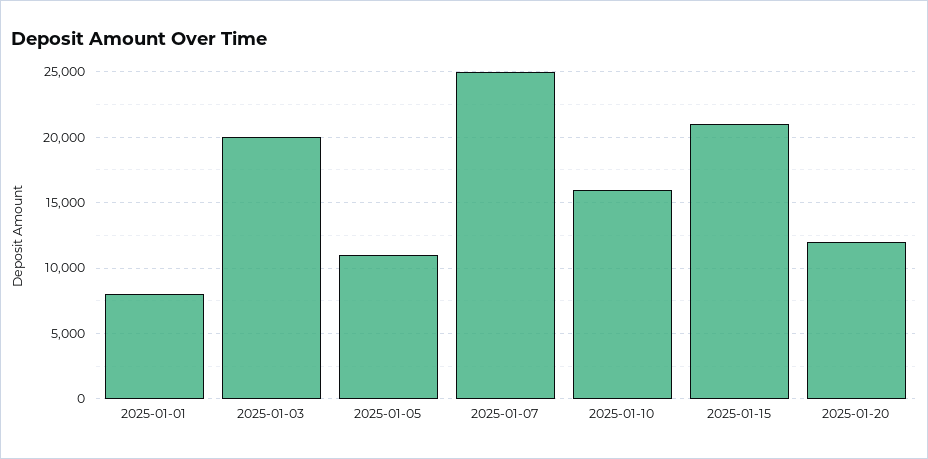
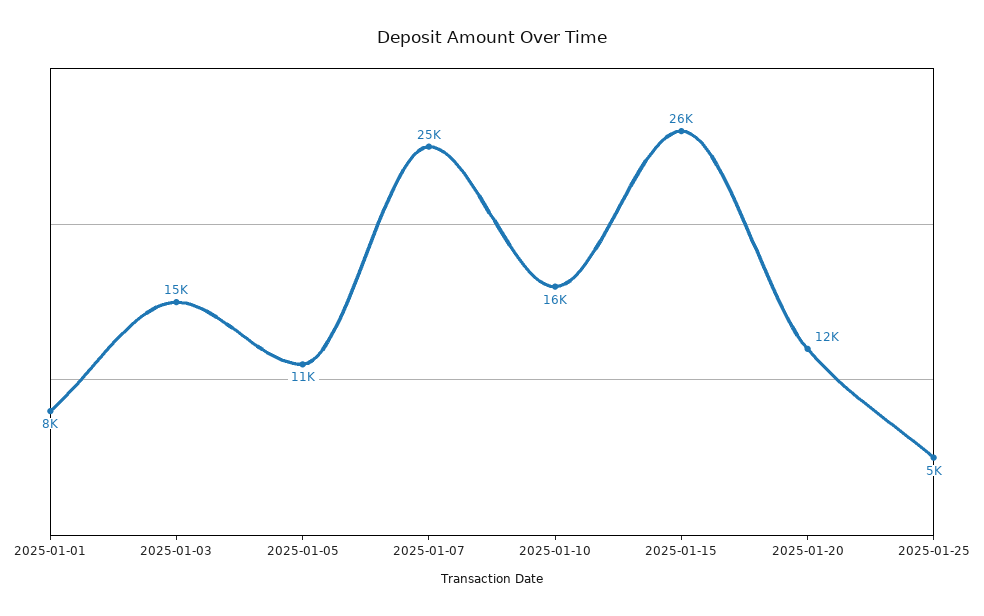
2025-01-03: 20000 -> 15000
2025-01-15: 21000 -> 26000
2025-01-25: none -> 5000

